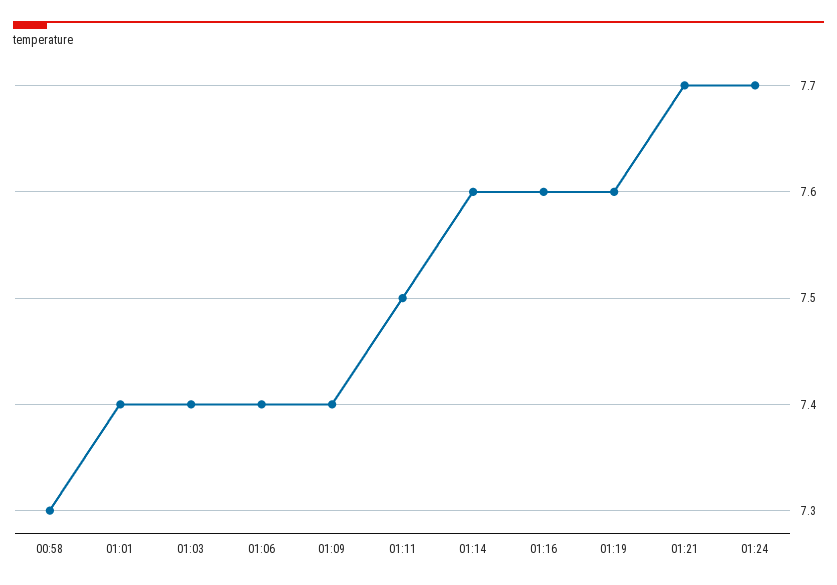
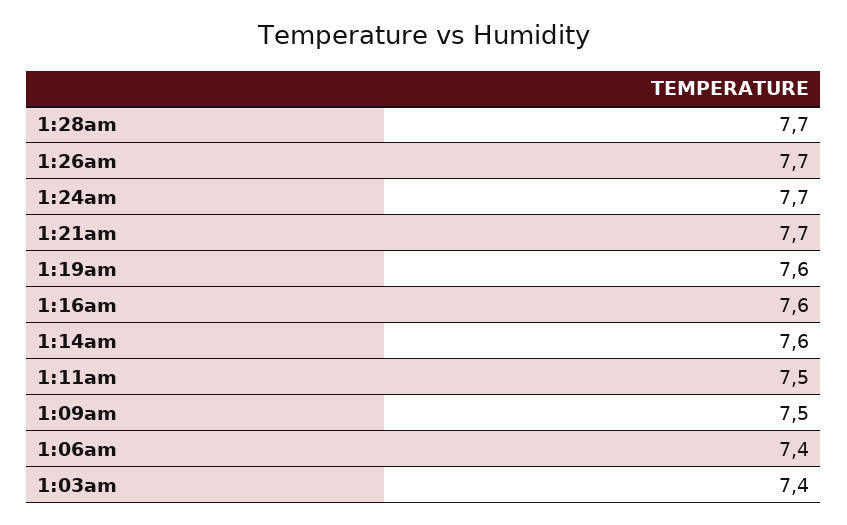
00:58: 7.3 -> none
01:01: 7.4 -> none
01:09: 7.4 -> 7.5
1:28am: none -> 7.7
1:26am: none -> 7.7

